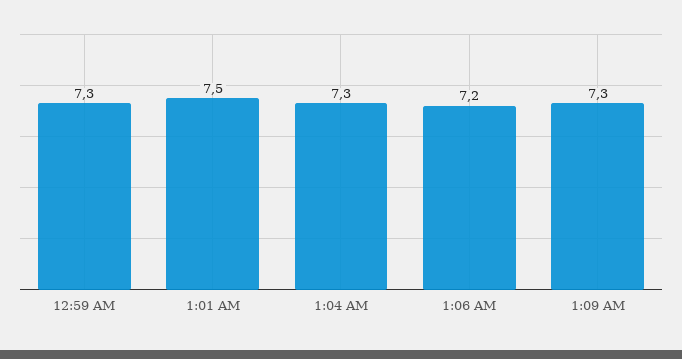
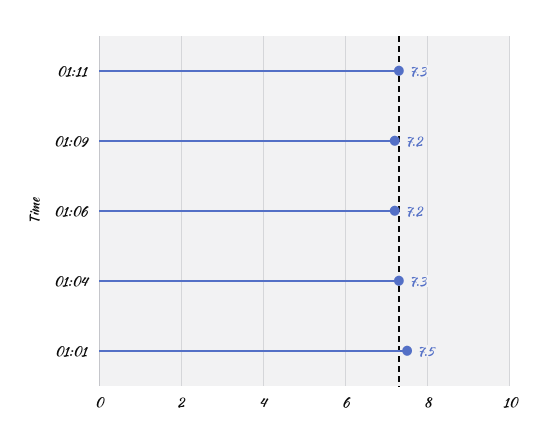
12:59 AM: 7.3 -> none
1:09 AM: 7.3 -> 7.2
01:11: none -> 7.3

